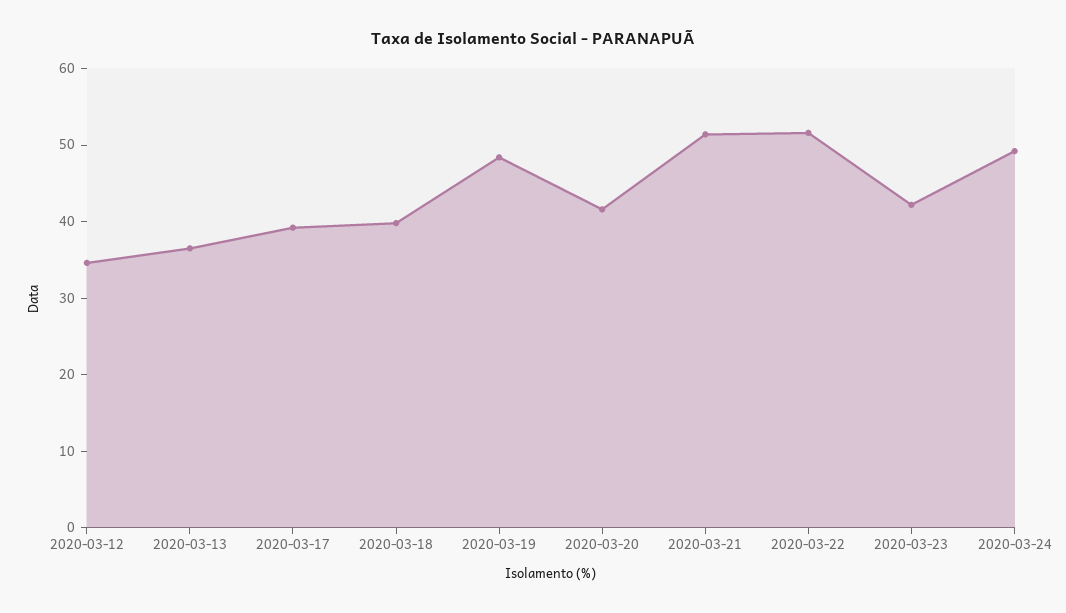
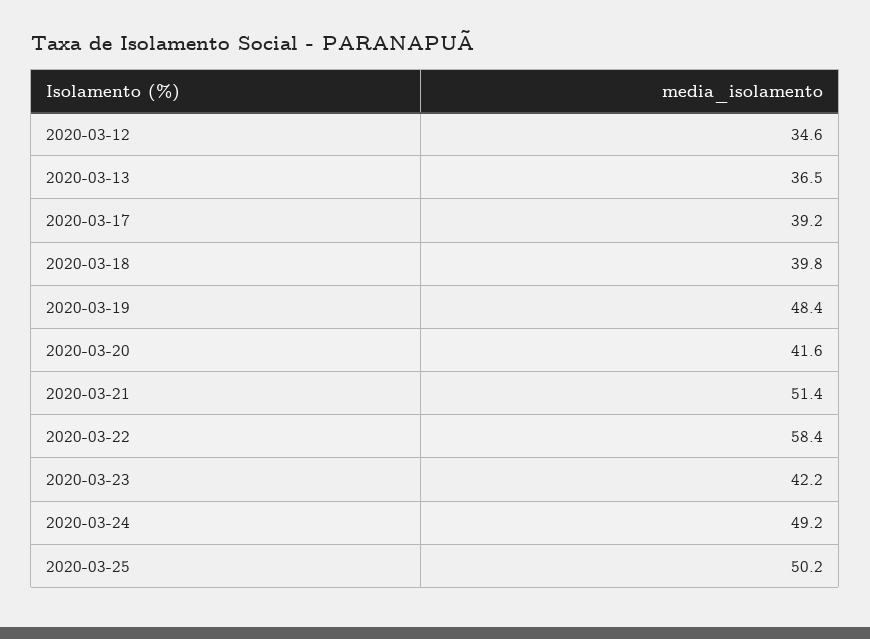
2020-03-22: 52 -> 58.4
2020-03-25: none -> 50.2

